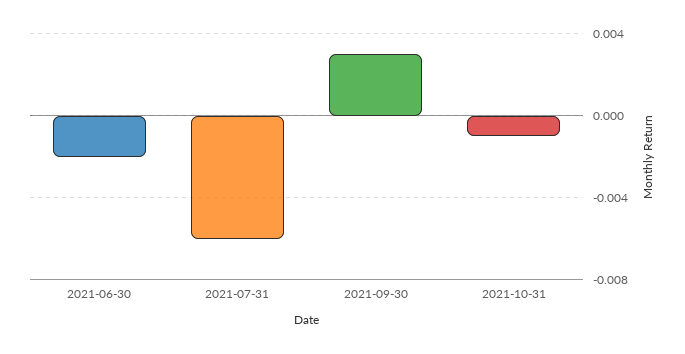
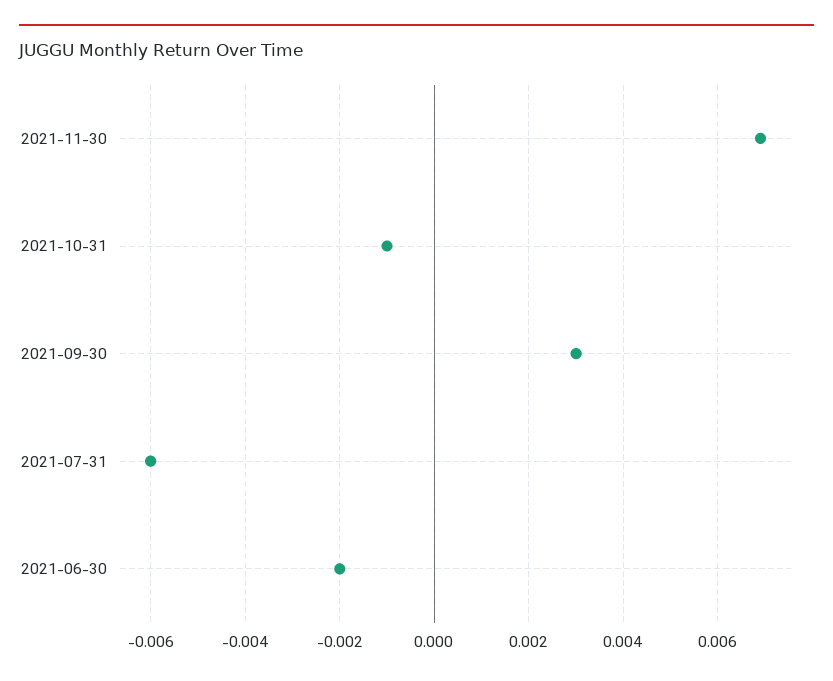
2021-11-30: none -> 0.007

